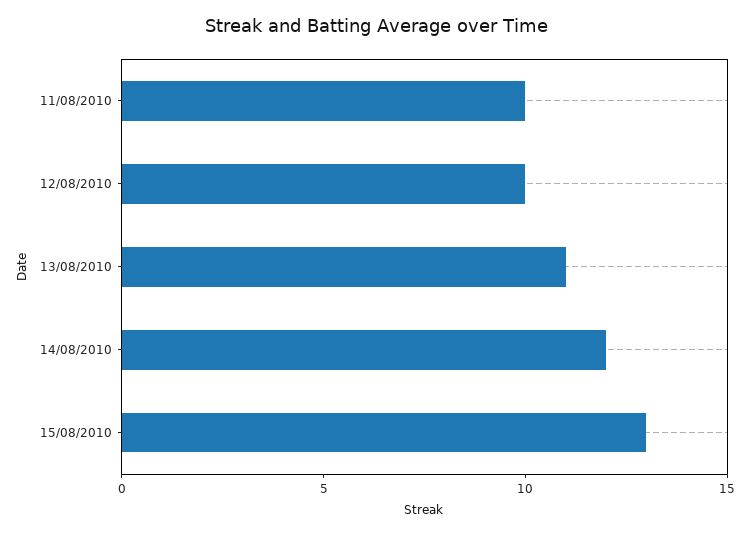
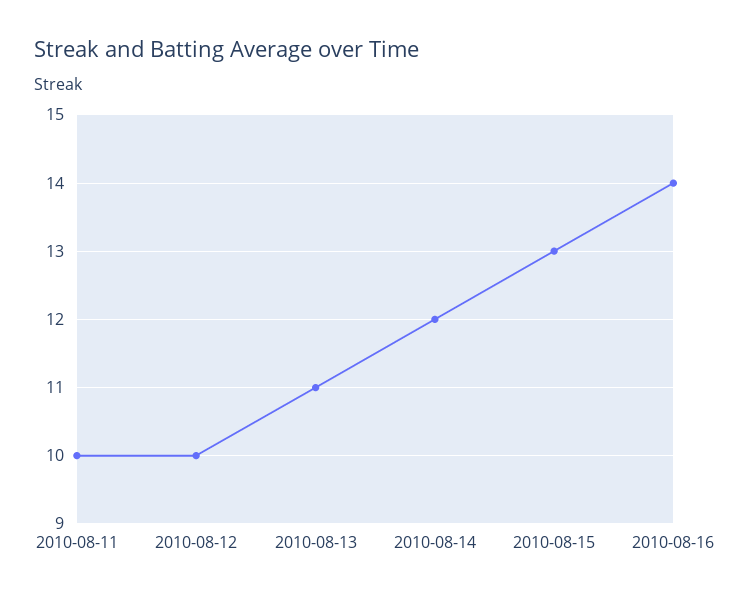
2010-08-16: none -> 14

